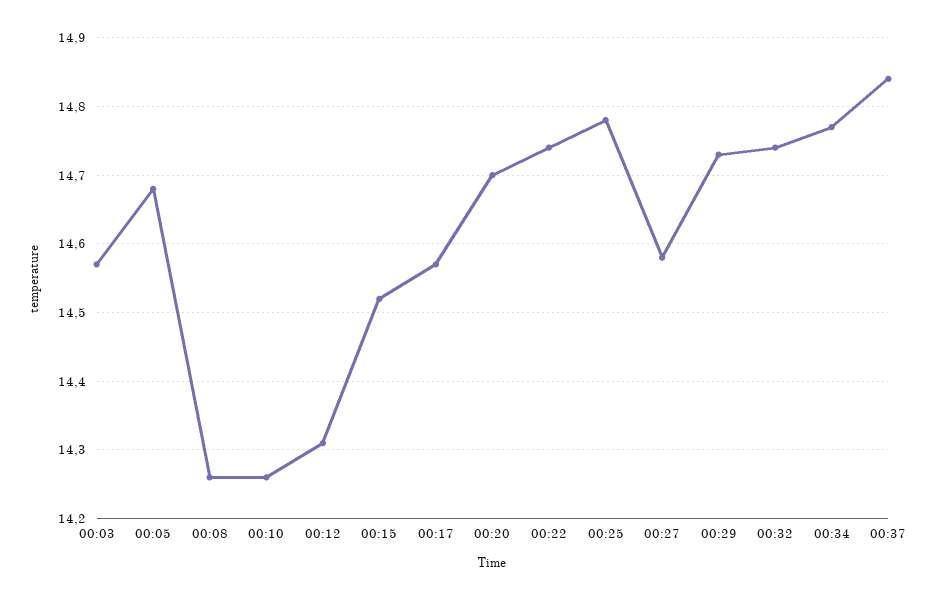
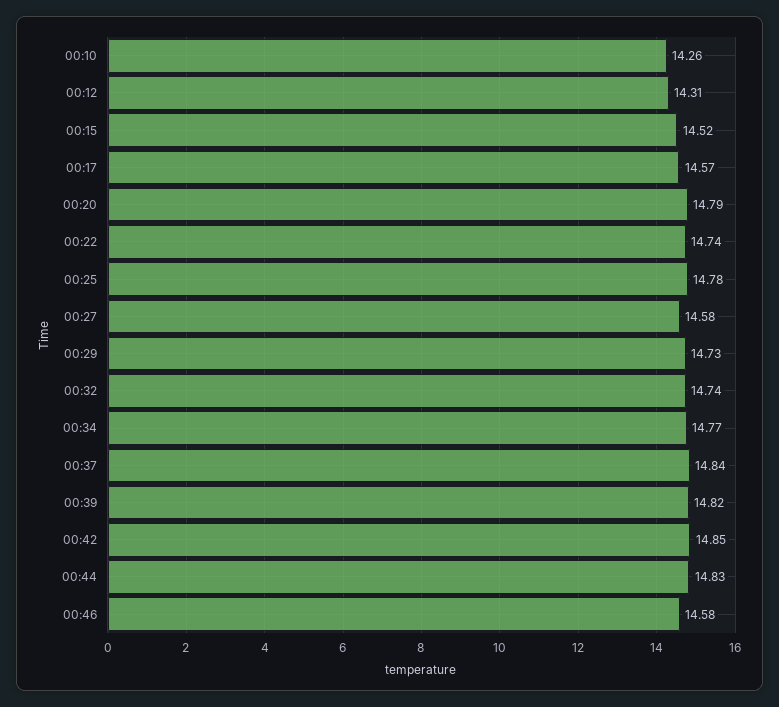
00:03: 14.57 -> none
00:05: 14.68 -> none
00:08: 14.26 -> none
00:20: 14.7 -> 14.79
00:39: none -> 14.82
00:42: none -> 14.85
00:44: none -> 14.83
00:46: none -> 14.58

